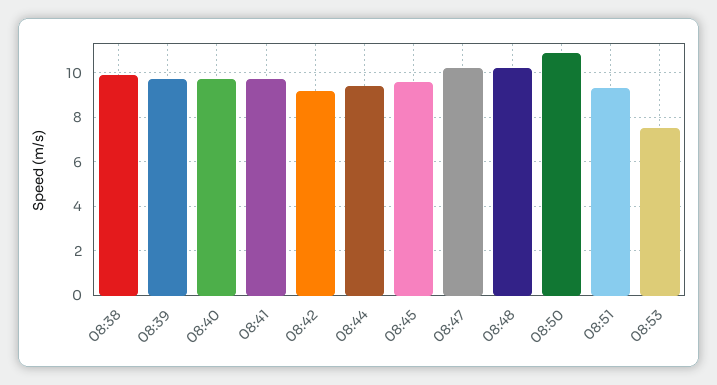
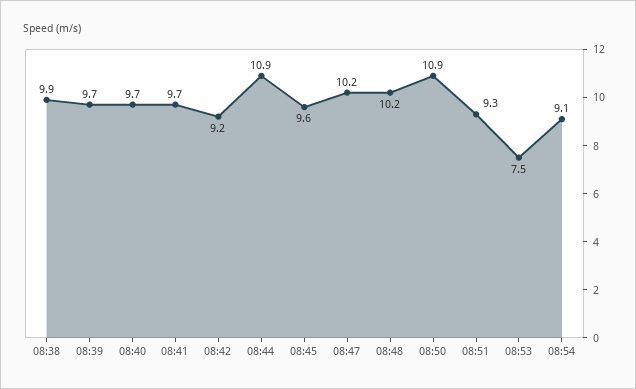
08:44: 9.5 -> 10.9
08:54: none -> 9.1

